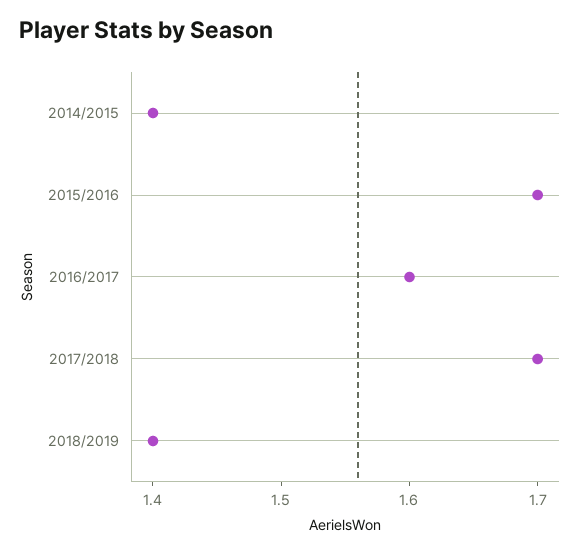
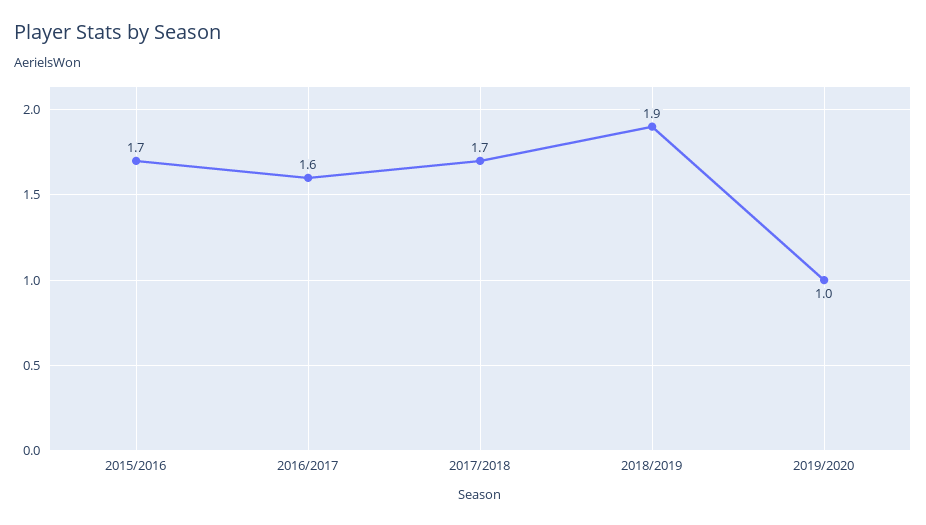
2014/2015: 1.4 -> none
2018/2019: 1.4 -> 1.9
2019/2020: none -> 1

